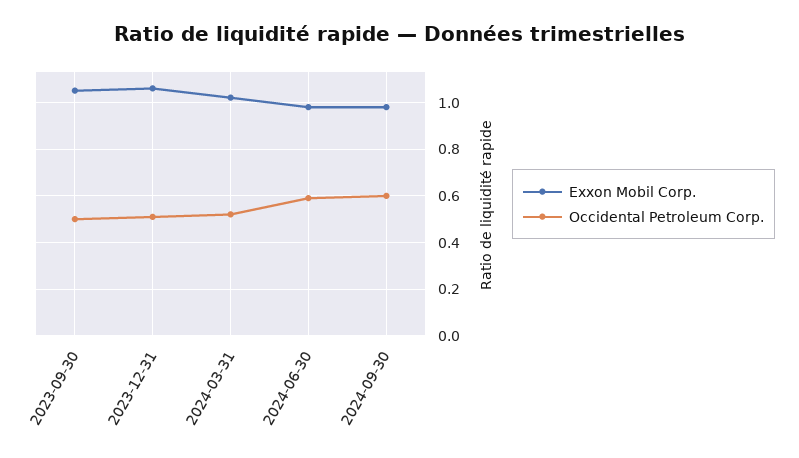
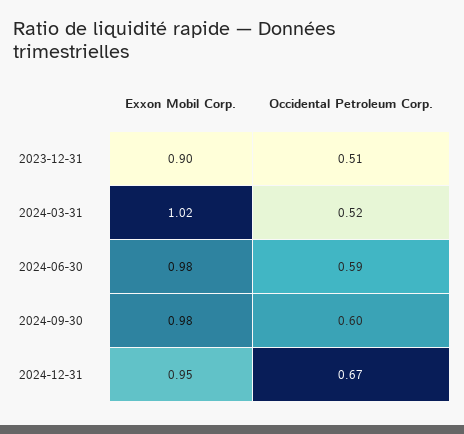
Exxon Mobil Corp., 2023-09-30: 1.05 -> none
Occidental Petroleum Corp., 2023-09-30: 0.5 -> none
Exxon Mobil Corp., 2023-12-31: 1.05 -> 0.9
Exxon Mobil Corp., 2024-12-31: none -> 0.95
Occidental Petroleum Corp., 2024-12-31: none -> 0.67

